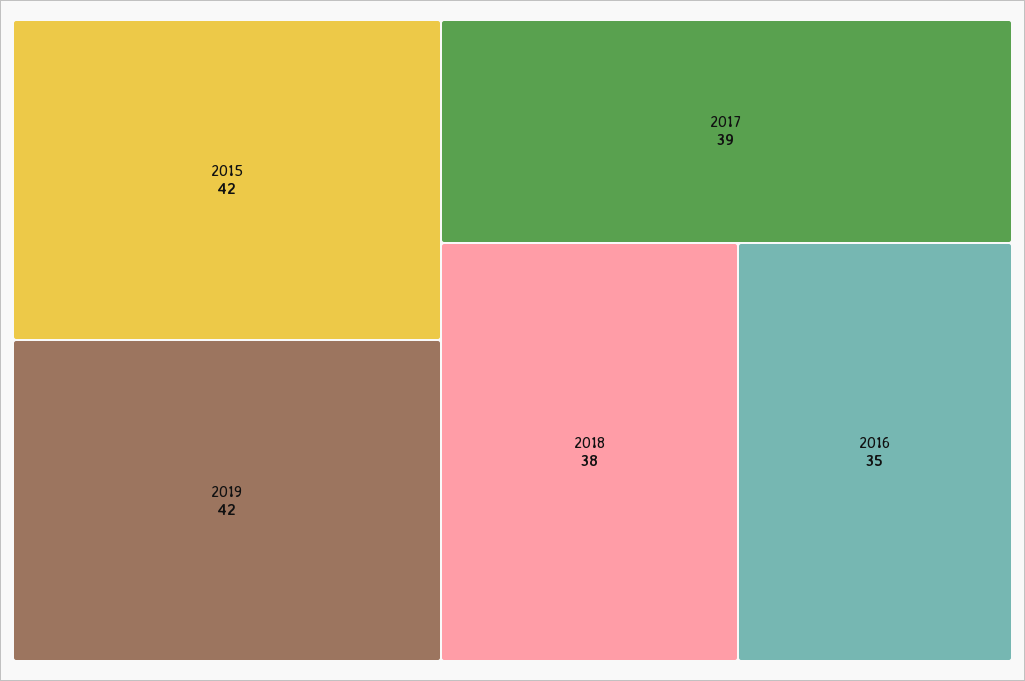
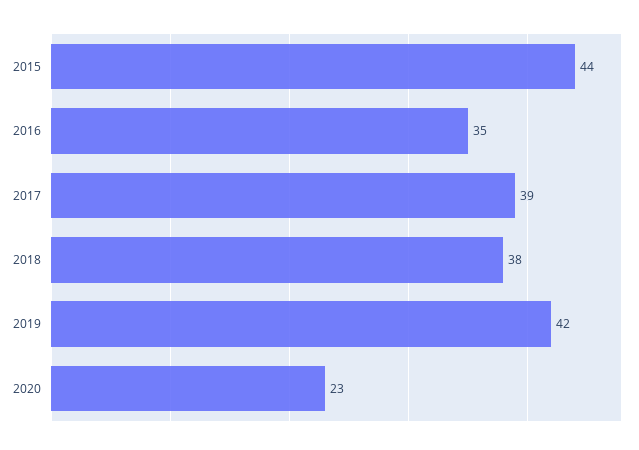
2015: 42 -> 44
2020: none -> 23

